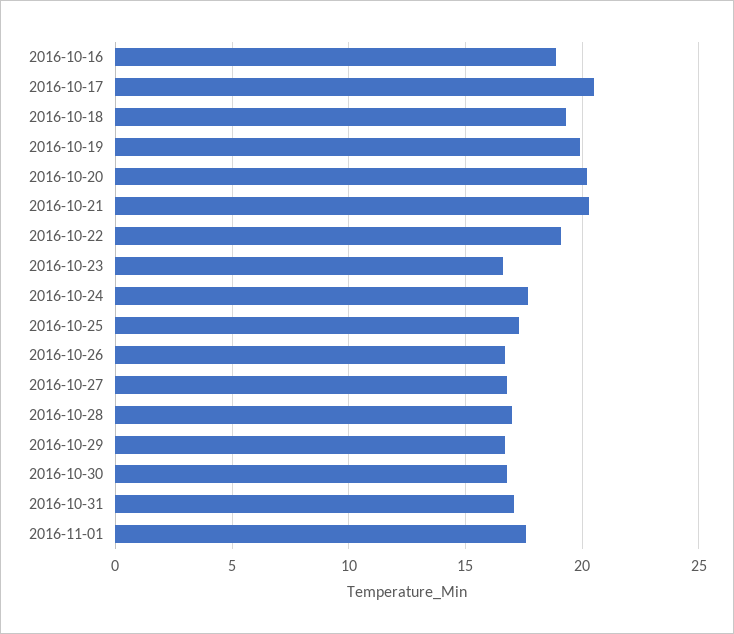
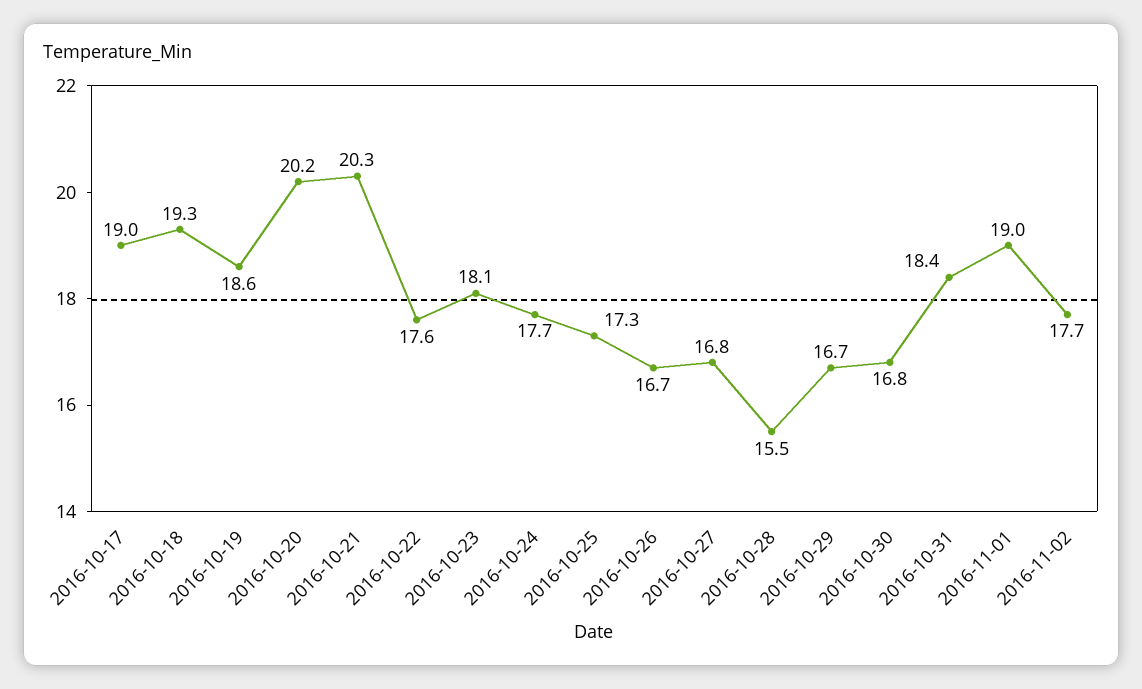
2016-10-16: 19 -> none
2016-10-17: 20.5 -> 19
2016-10-19: 20 -> 18.6
2016-10-22: 19 -> 17.6
2016-10-23: 16.5 -> 18.1
2016-10-28: 17 -> 15.5
2016-10-31: 17 -> 18.4
2016-11-01: 17.5 -> 19
2016-11-02: none -> 17.7

